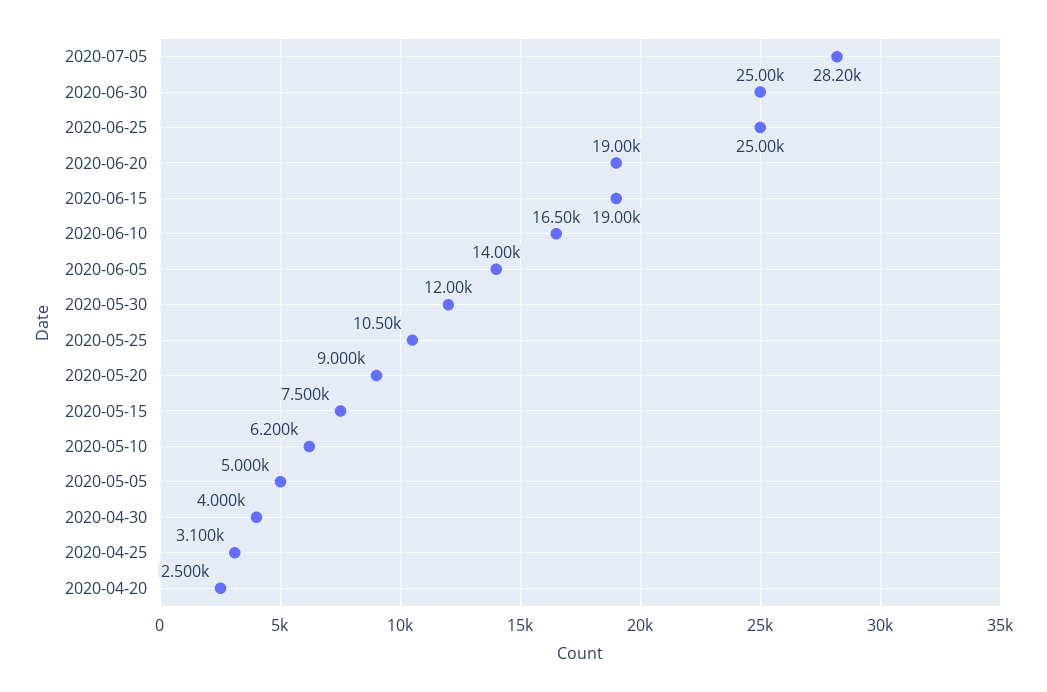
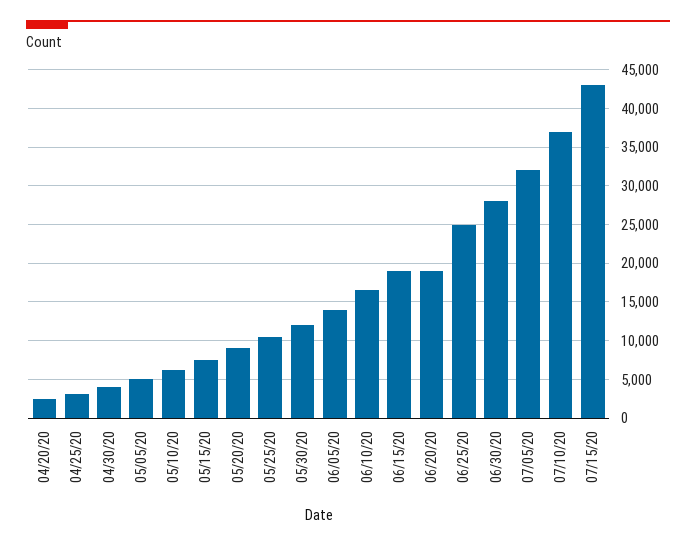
2020-07-05: 28200 -> 32000
2020-06-30: 25000 -> 28000
07/10/20: none -> 37000
07/15/20: none -> 43000

